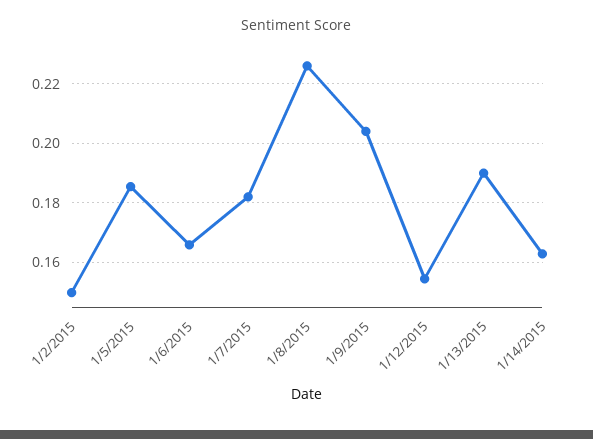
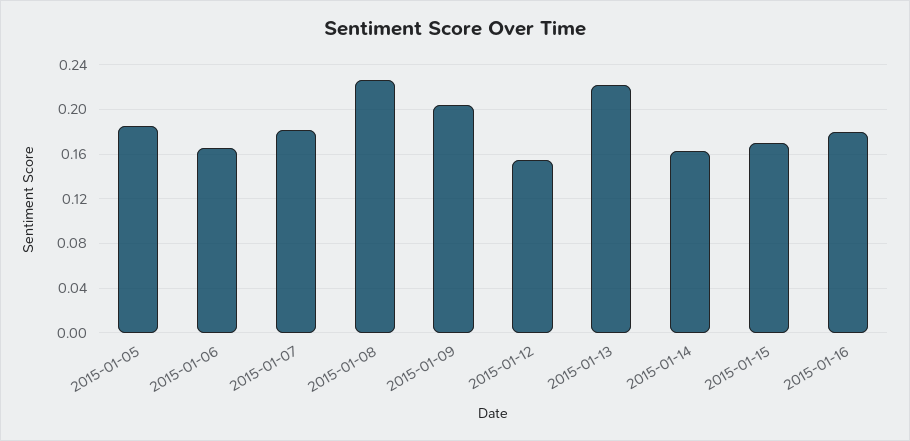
1/2/2015: 0.15 -> none
1/13/2015: 0.19 -> 0.22
2015-01-15: none -> 0.17
2015-01-16: none -> 0.18

